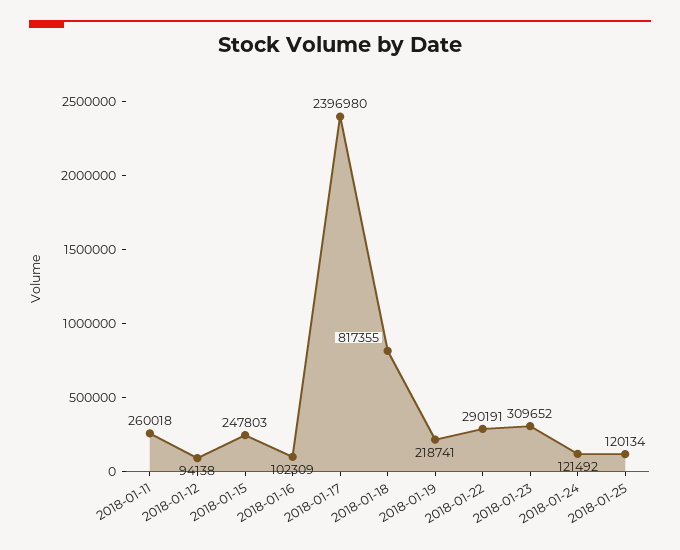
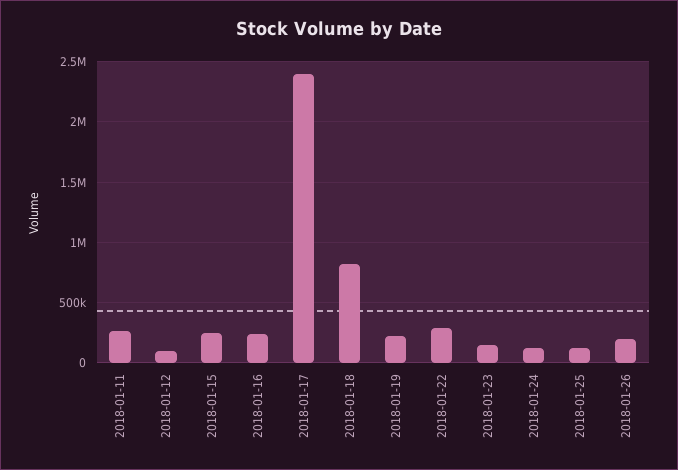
2018-01-16: 102309 -> 250000
2018-01-23: 309652 -> 150000
2018-01-26: none -> 200000

